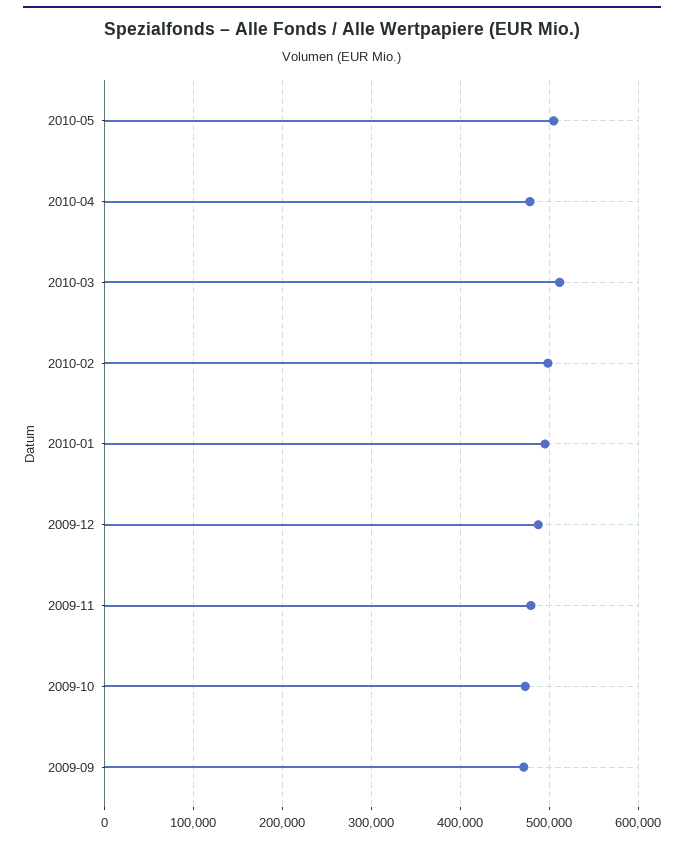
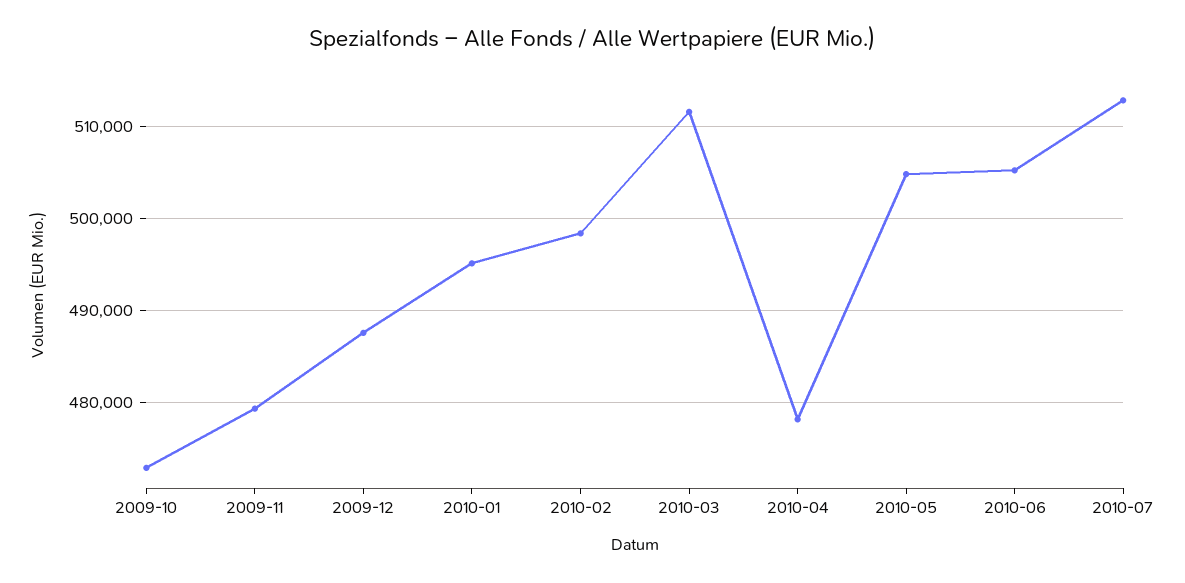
2009-09: 470000 -> none
2010-06: none -> 505000
2010-07: none -> 513000

